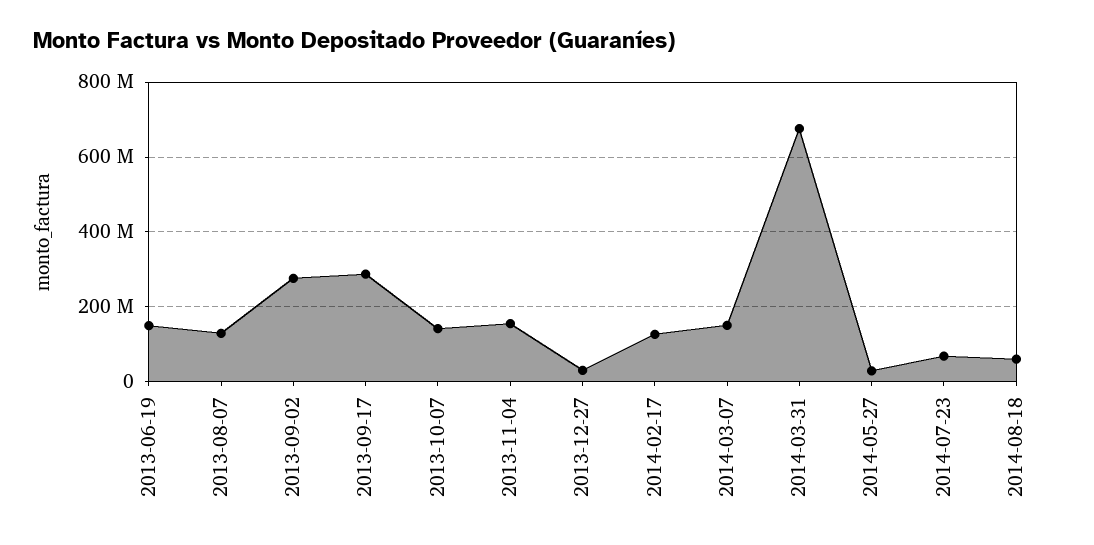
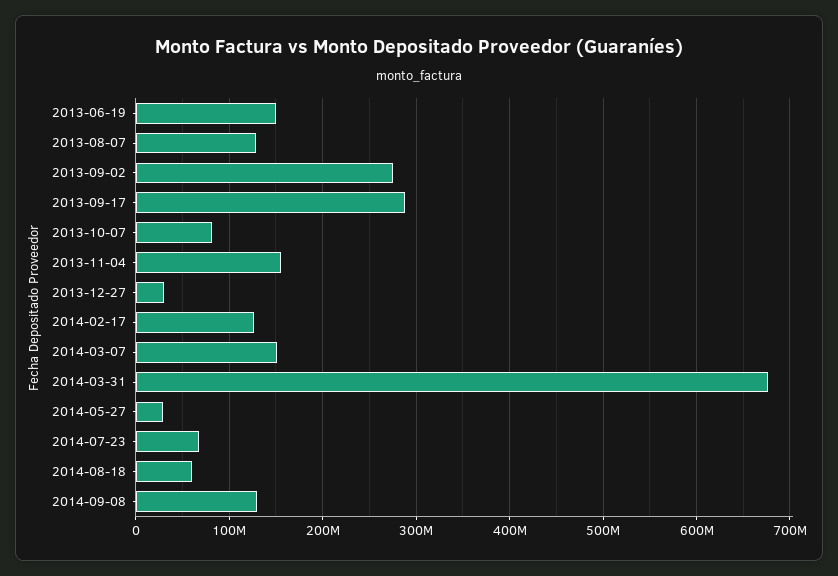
2013-10-07: 140000000 -> 80000000
2014-09-08: none -> 130000000

